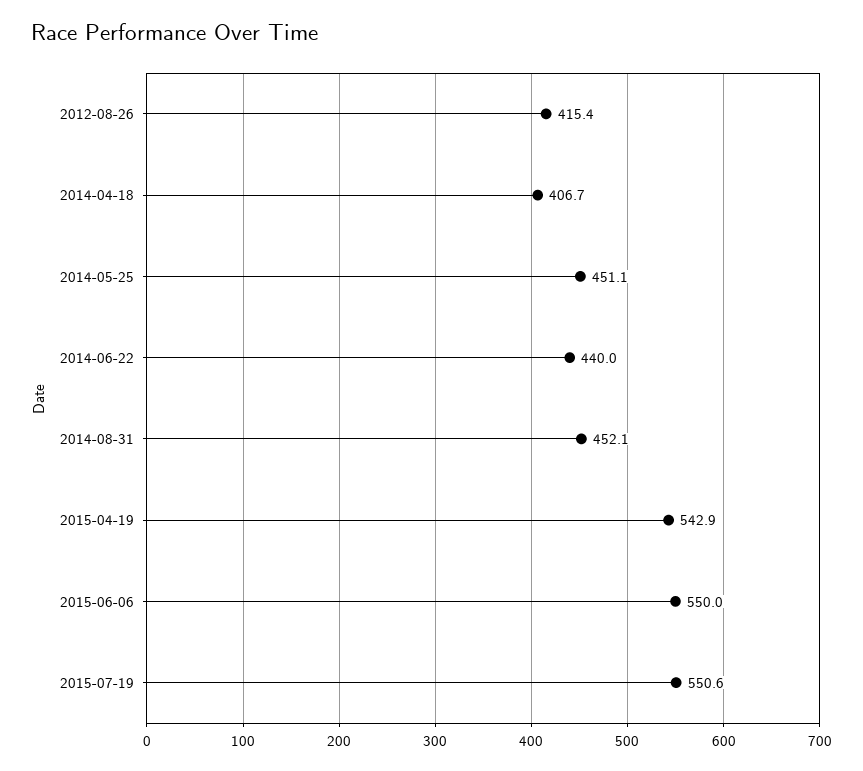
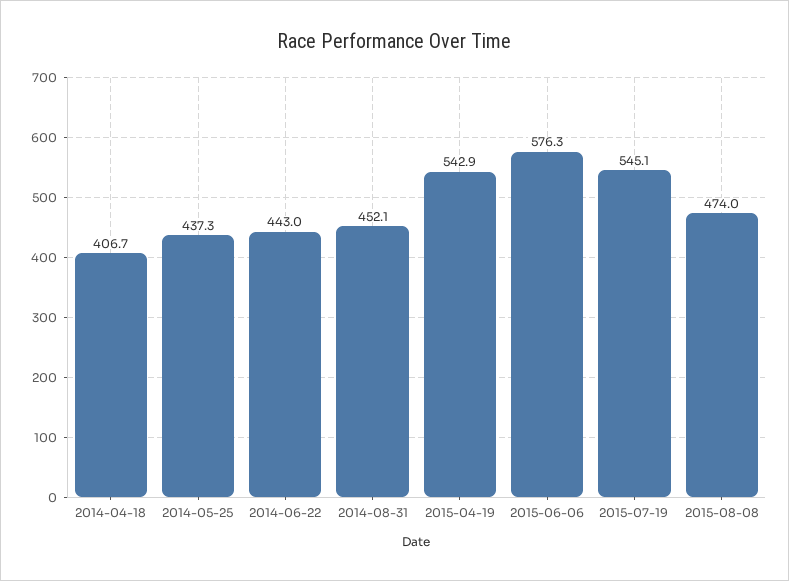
2012-08-26: 415.4 -> none
2014-05-25: 451.1 -> 437.3
2014-06-22: 440 -> 443
2015-06-06: 550 -> 576.3
2015-07-19: 550.6 -> 545.1
2015-08-08: none -> 474

